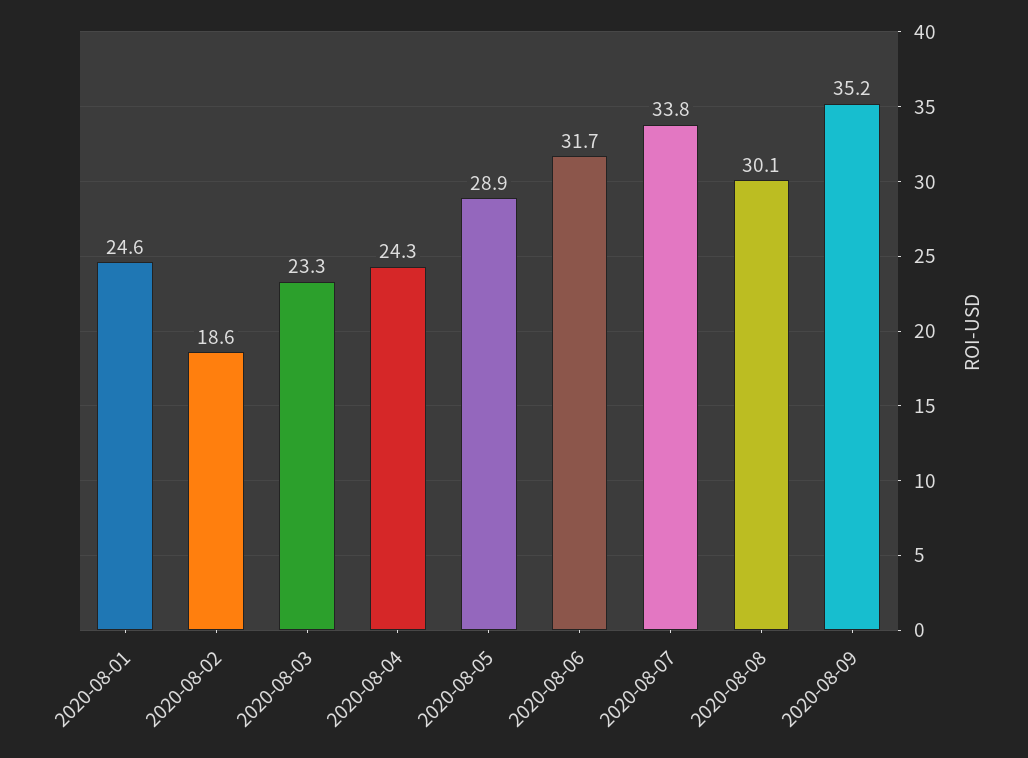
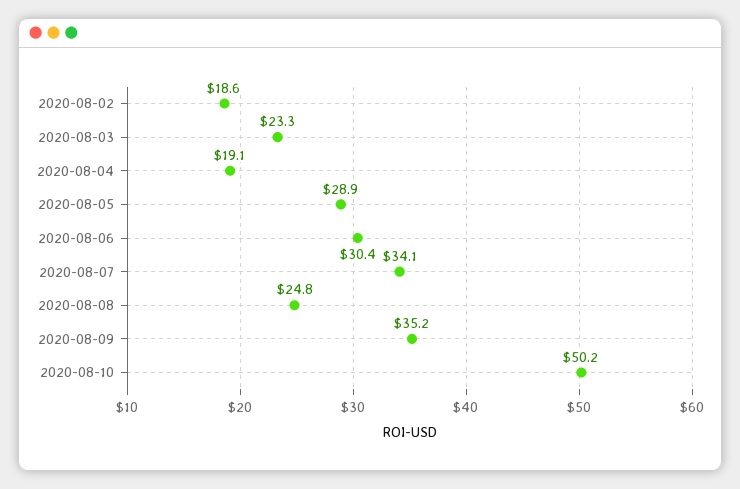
2020-08-01: 24.6 -> none
2020-08-04: 24.3 -> 19.1
2020-08-06: 31.7 -> 30.4
2020-08-07: 33.8 -> 34.1
2020-08-08: 30.1 -> 24.8
2020-08-10: none -> 50.2

